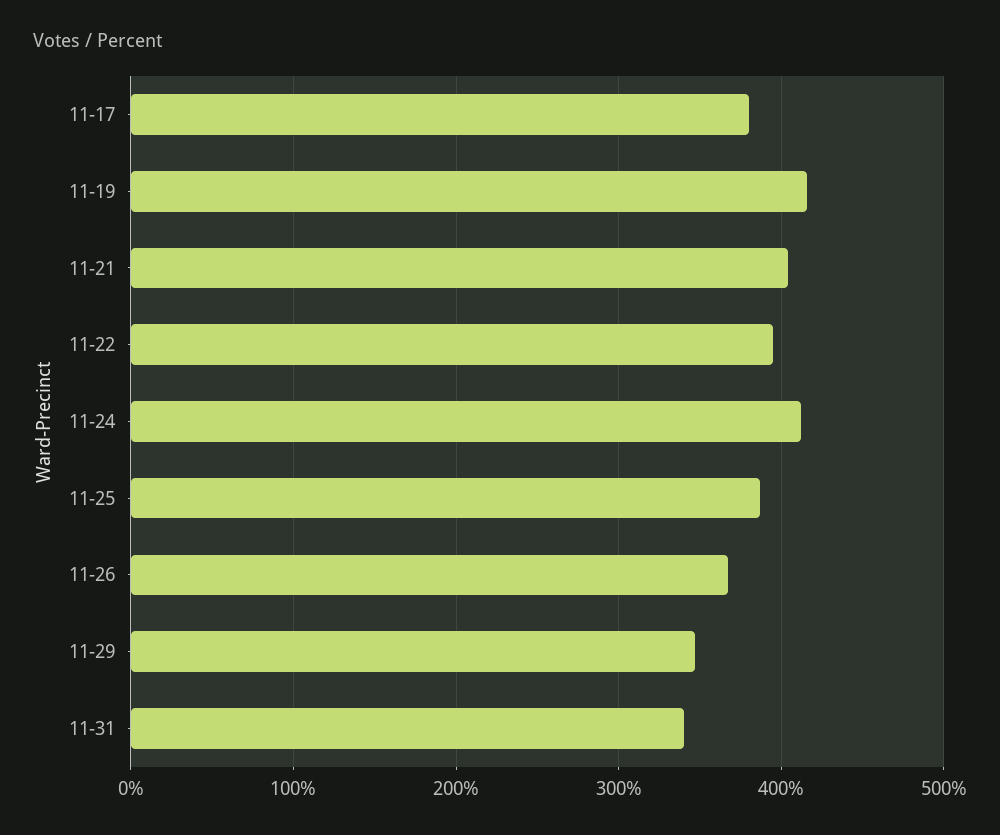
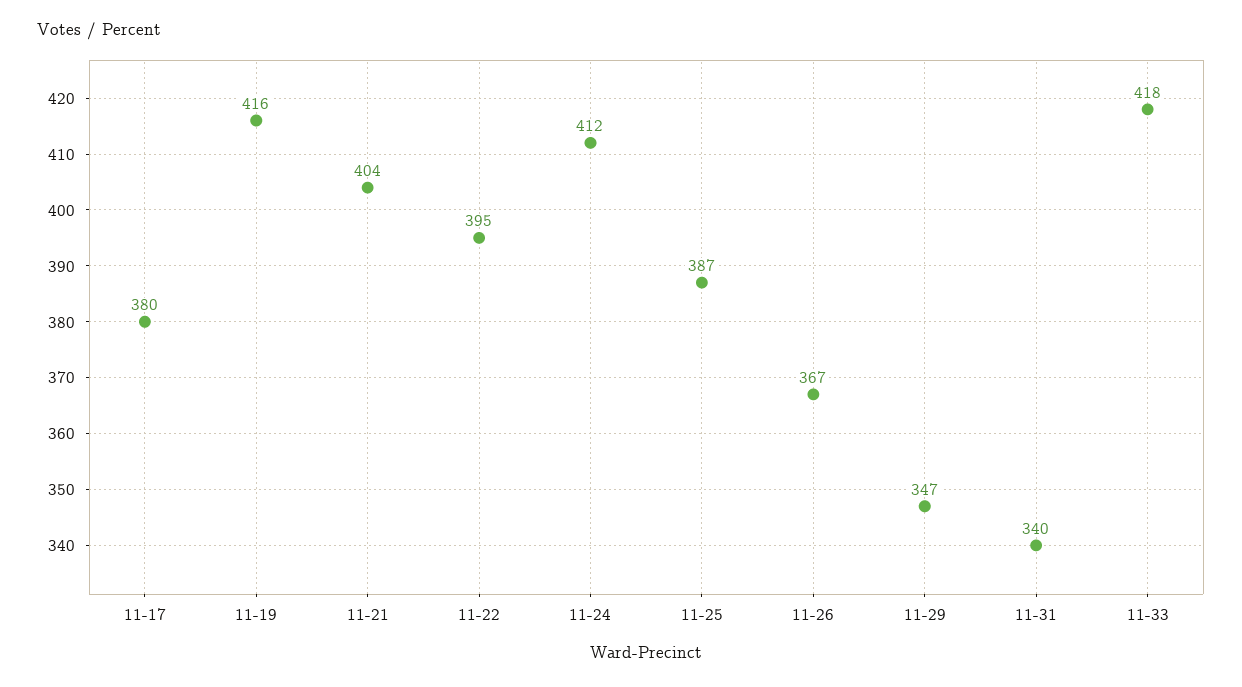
11-33: none -> 418

